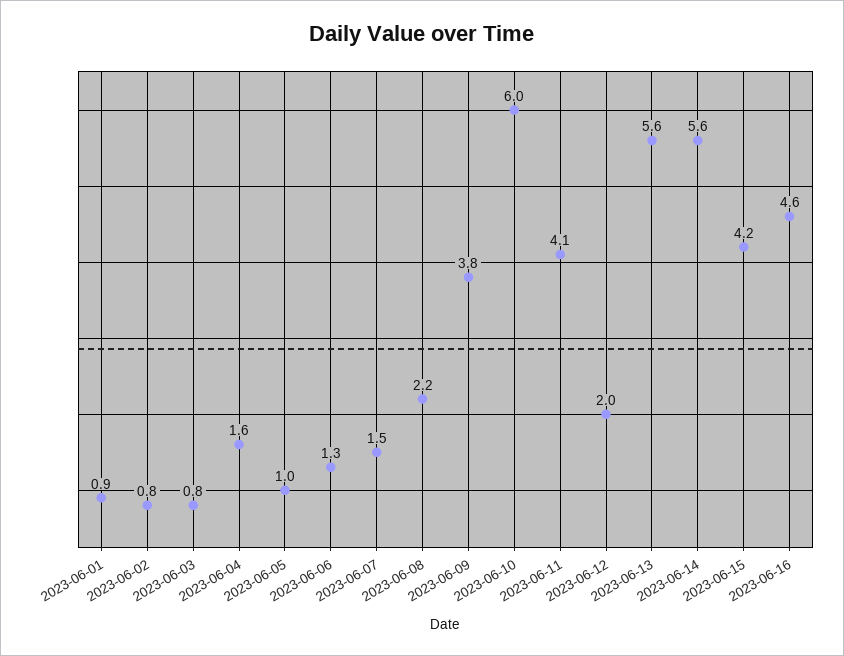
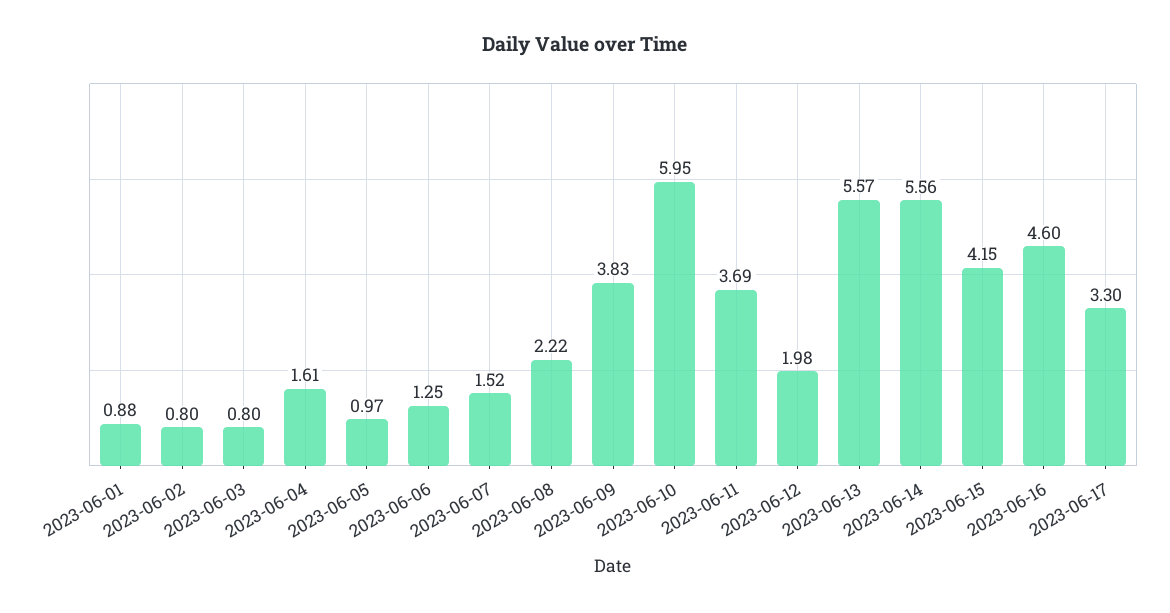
2023-06-11: 4.1 -> 3.69
2023-06-17: none -> 3.3

